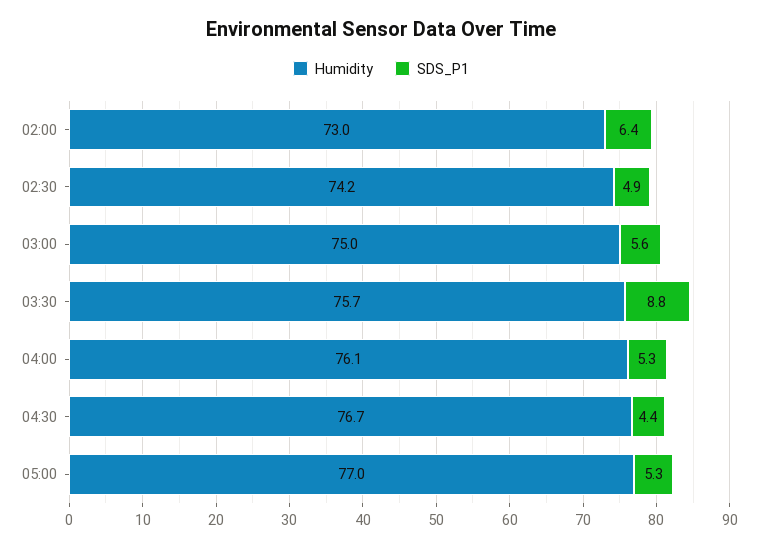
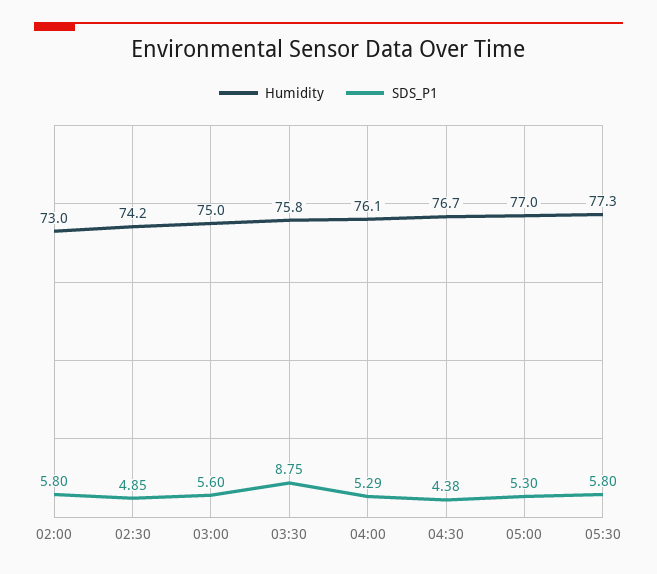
SDS_P1, 02:00: 6.4 -> 5.8
Humidity, 03:30: 75.7 -> 75.8
Humidity, 05:30: none -> 77.3
SDS_P1, 05:30: none -> 5.8

